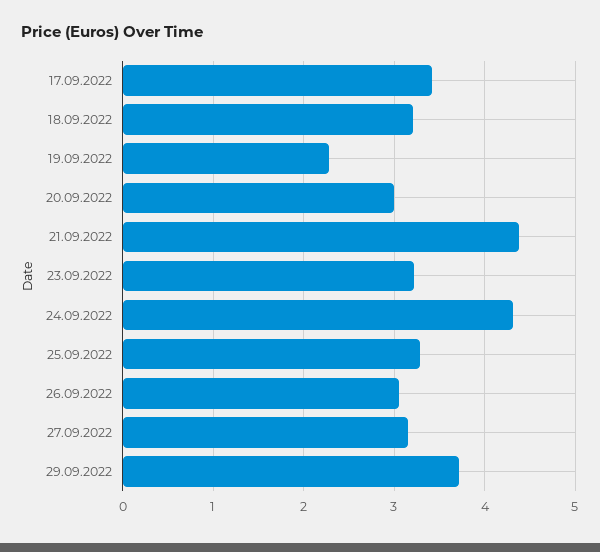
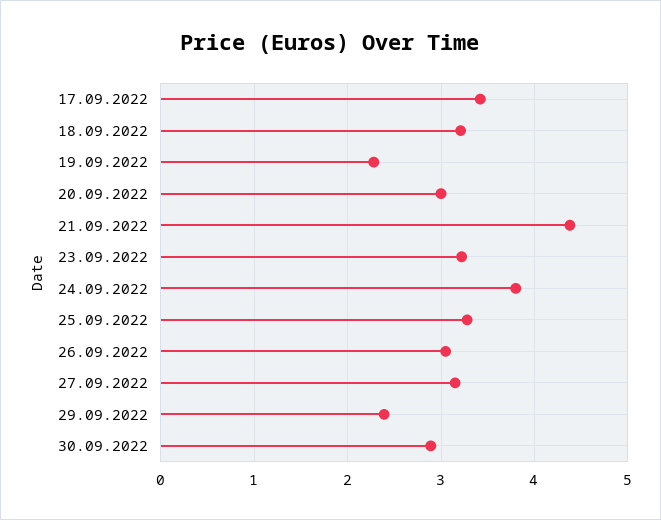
24.09.2022: 4.3 -> 3.8
29.09.2022: 3.7 -> 2.4
30.09.2022: none -> 2.9

